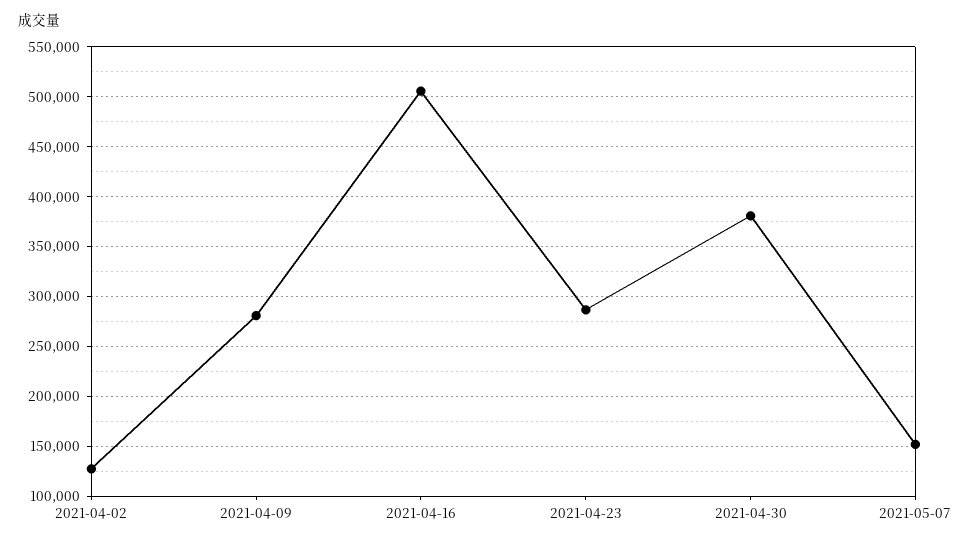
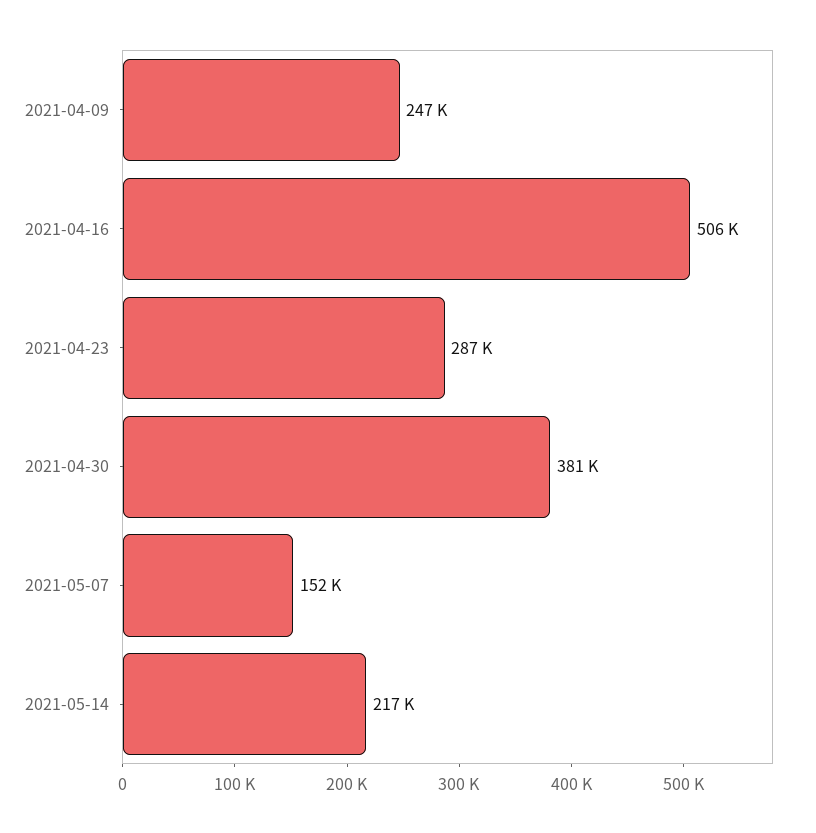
2021-04-02: 130000 -> none
2021-04-09: 280000 -> 247000
2021-05-14: none -> 217000

